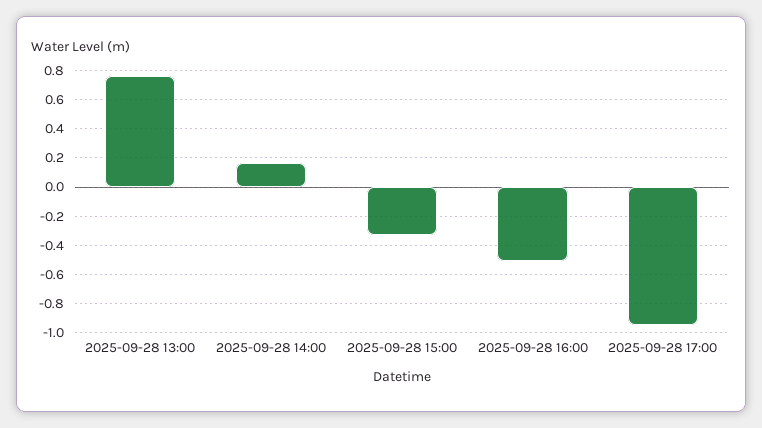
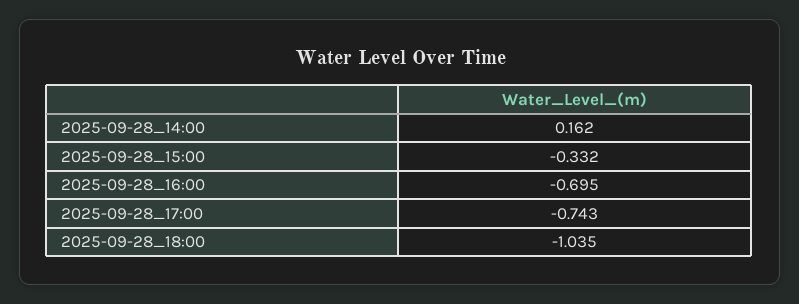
2025-09-28 13:00: 0.75 -> none
2025-09-28 16:00: -0.5 -> -0.695
2025-09-28 17:00: -0.95 -> -0.743
2025-09-28_18:00: none -> -1.035

